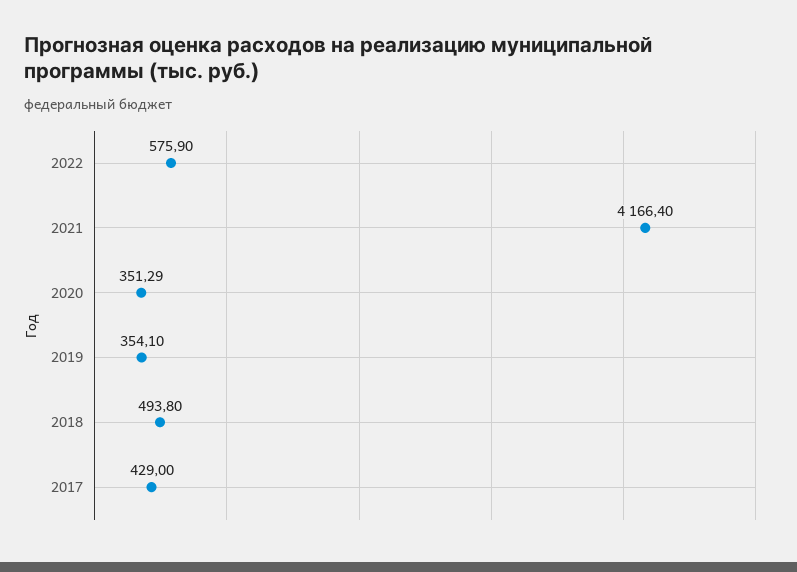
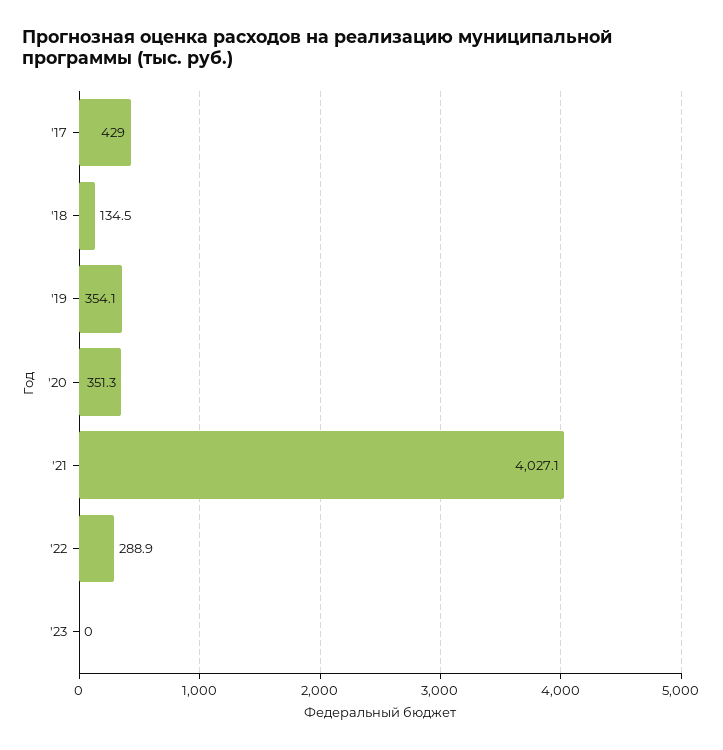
2022: 575.9 -> 288.9
2021: 4166.4 -> 4027.1
2018: 493.8 -> 134.5
'23: none -> 0

